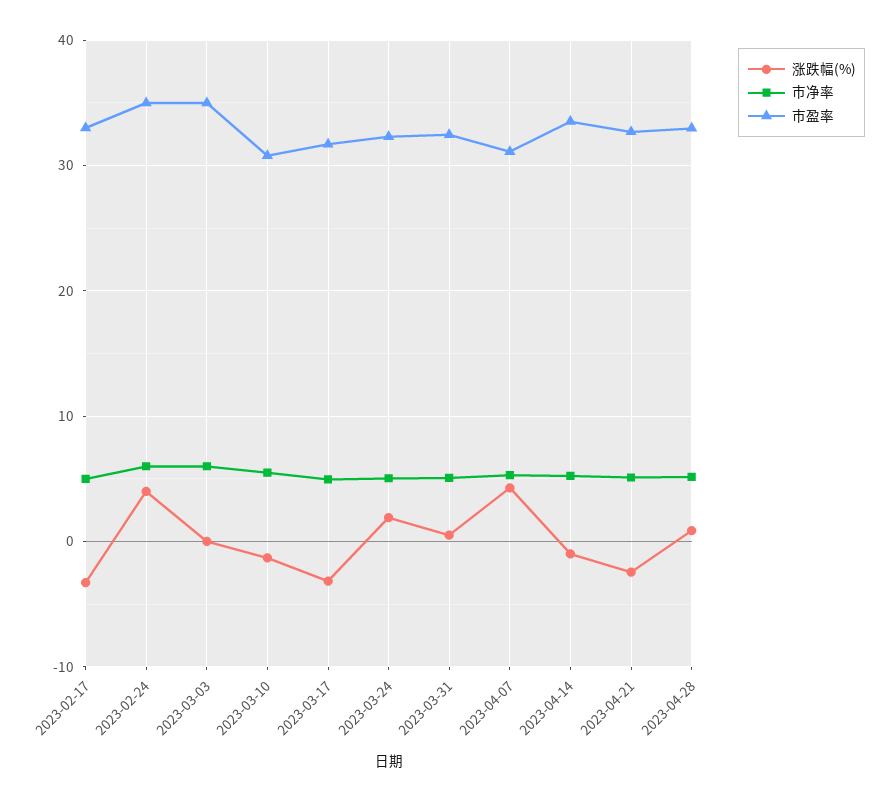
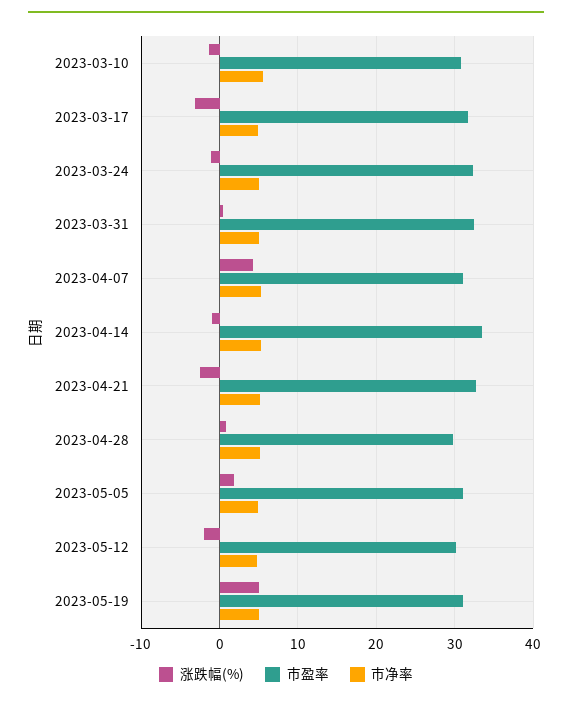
涨跌幅(%), 2023-02-17: -3 -> none
市净率, 2023-02-17: 5 -> none
市盈率, 2023-02-17: 33 -> none
涨跌幅(%), 2023-02-24: 4 -> none
市净率, 2023-02-24: 6 -> none
市盈率, 2023-02-24: 35 -> none
涨跌幅(%), 2023-03-03: 0 -> none
市净率, 2023-03-03: 6 -> none
市盈率, 2023-03-03: 35 -> none
涨跌幅(%), 2023-03-24: 2 -> -1
市盈率, 2023-04-28: 33 -> 30
涨跌幅(%), 2023-05-05: none -> 2
市盈率, 2023-05-05: none -> 31
市净率, 2023-05-05: none -> 5
涨跌幅(%), 2023-05-12: none -> -2
市盈率, 2023-05-12: none -> 30
市净率, 2023-05-12: none -> 5
涨跌幅(%), 2023-05-19: none -> 5
市盈率, 2023-05-19: none -> 31
市净率, 2023-05-19: none -> 5

